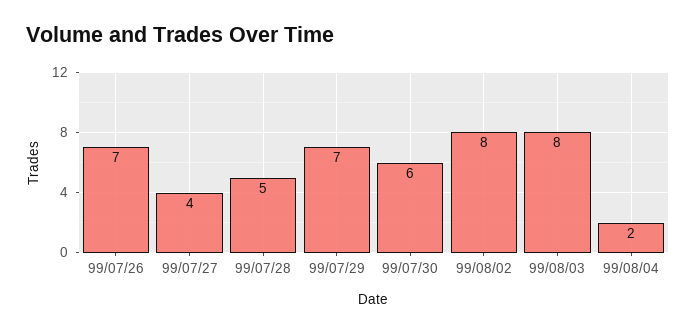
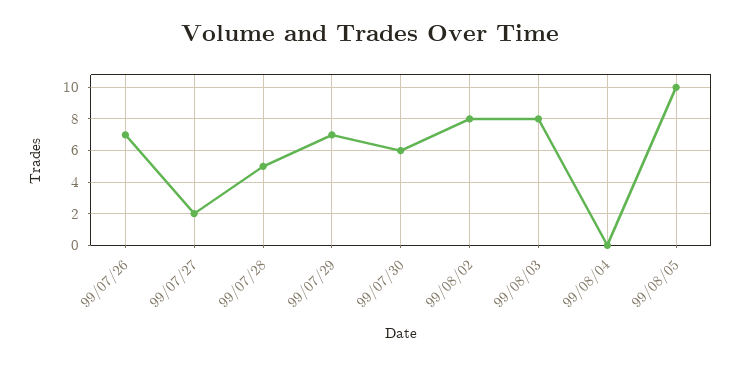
99/07/27: 4 -> 2
99/08/04: 2 -> 0
99/08/05: none -> 10

